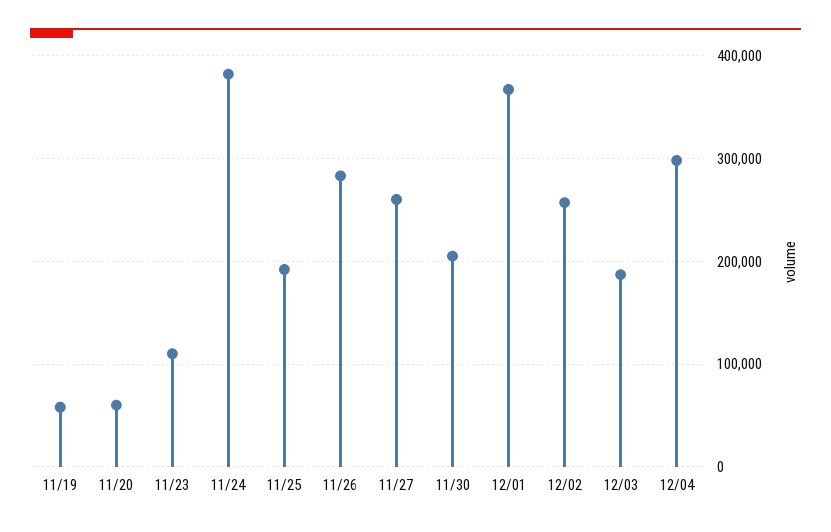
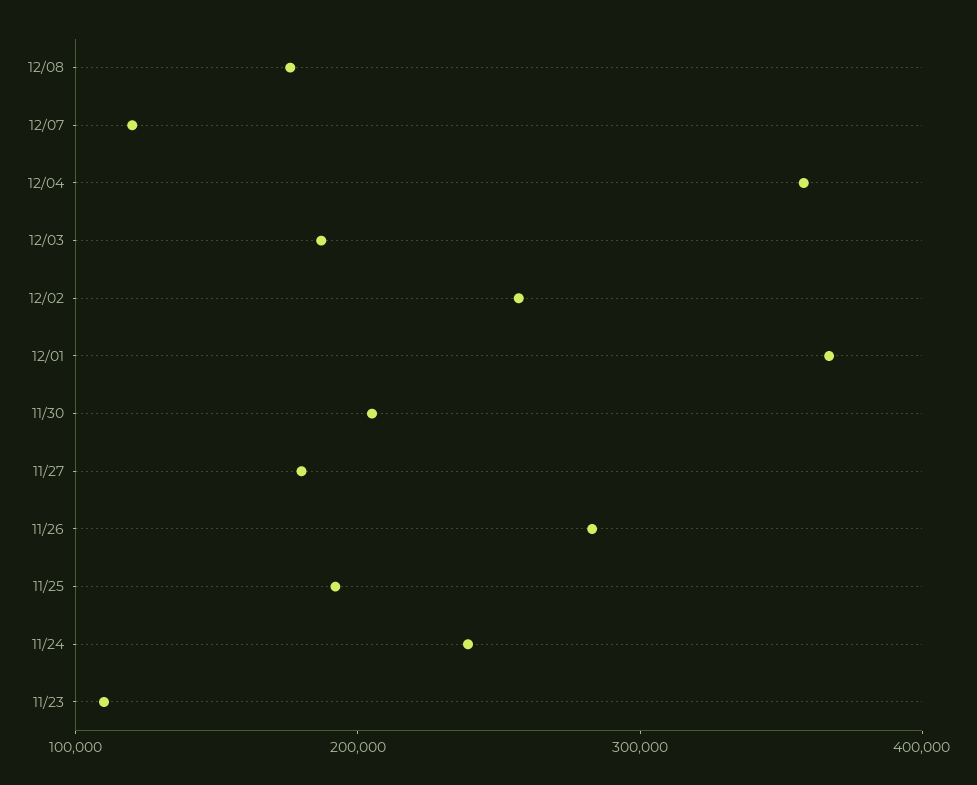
11/19: 60000 -> none
11/20: 60000 -> none
11/24: 380000 -> 240000
11/27: 260000 -> 180000
12/04: 300000 -> 360000
12/08: none -> 180000
12/07: none -> 120000

